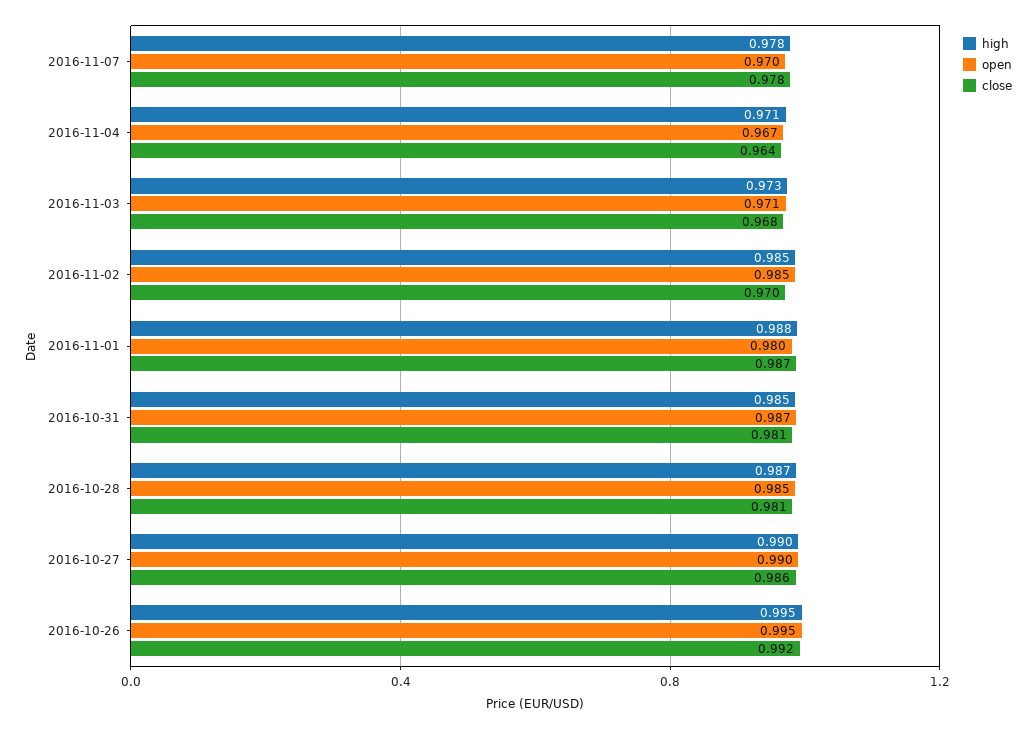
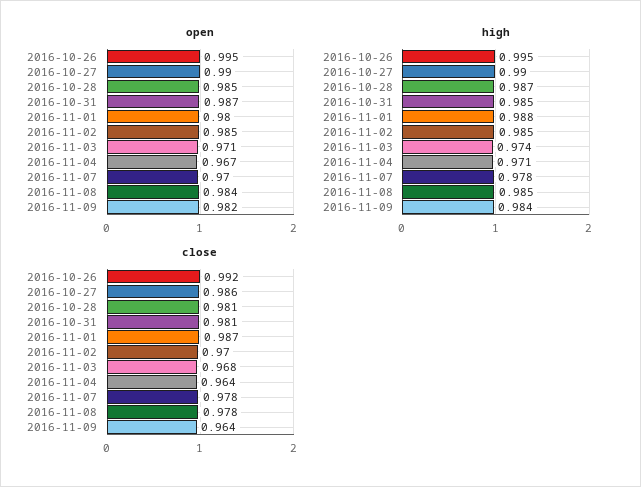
high, 2016-11-03: 0.973 -> 0.974
open, 2016-11-08: none -> 0.984
open, 2016-11-09: none -> 0.982
high, 2016-11-08: none -> 0.985
high, 2016-11-09: none -> 0.984
close, 2016-11-08: none -> 0.978
close, 2016-11-09: none -> 0.964

